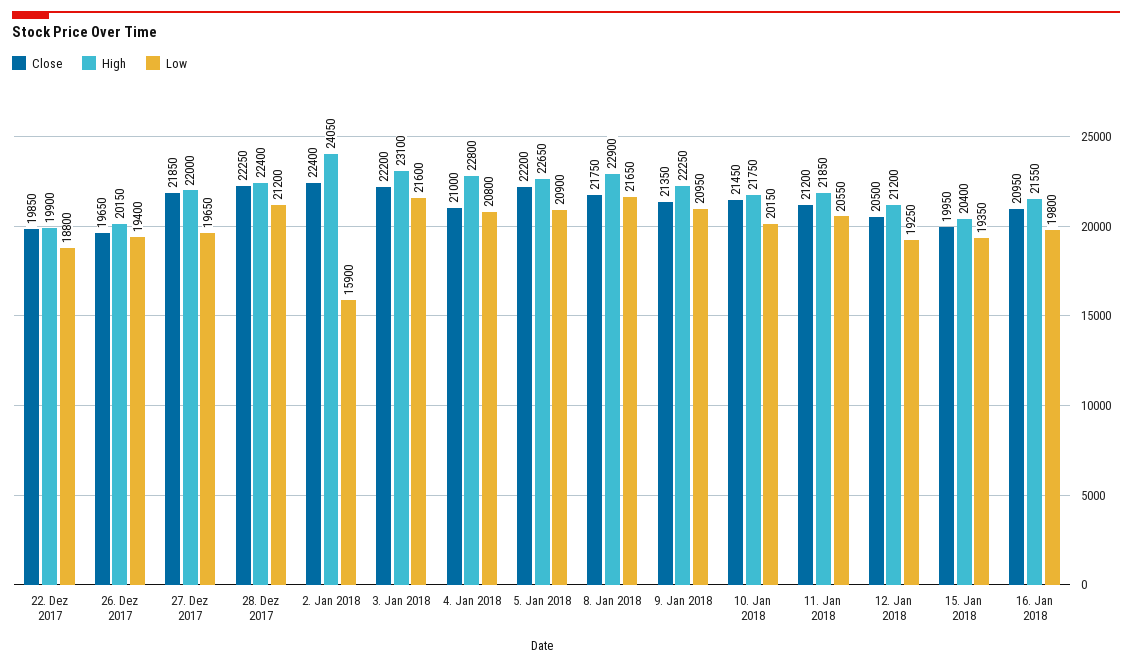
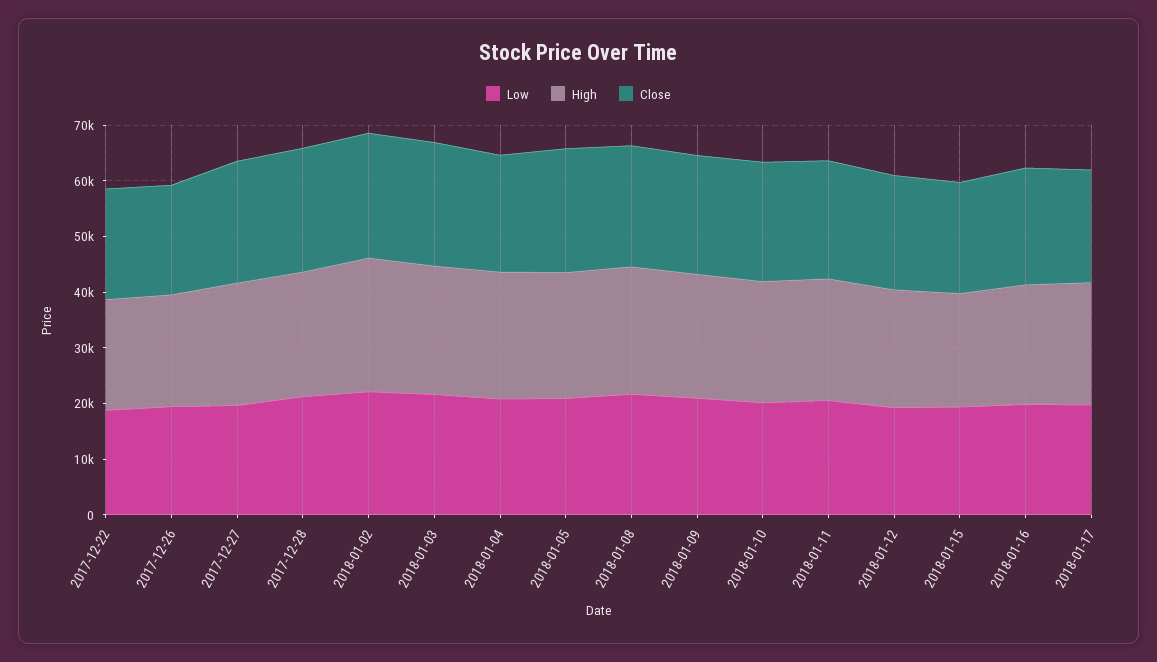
Low, 2. Jan 2018: 15900 -> 22000
Low, 2018-01-17: none -> 20000
High, 2018-01-17: none -> 22000
Close, 2018-01-17: none -> 20000

